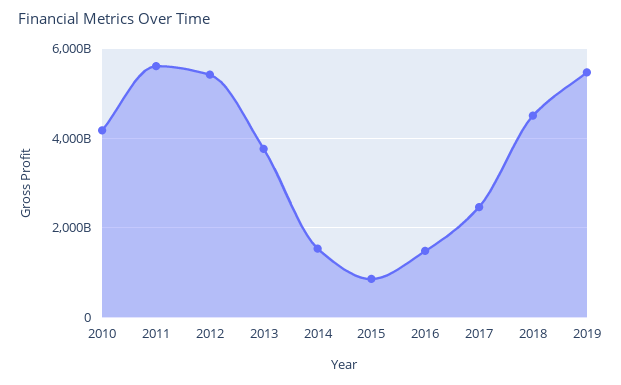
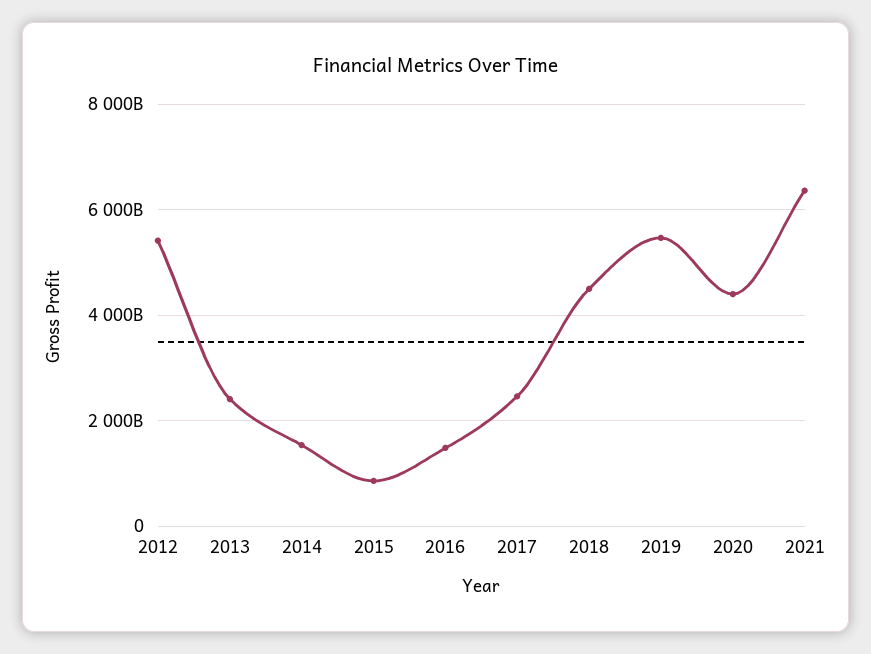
2010: 4200000000000 -> none
2011: 5600000000000 -> none
2013: 3800000000000 -> 2400000000000
2020: none -> 4400000000000
2021: none -> 6400000000000

